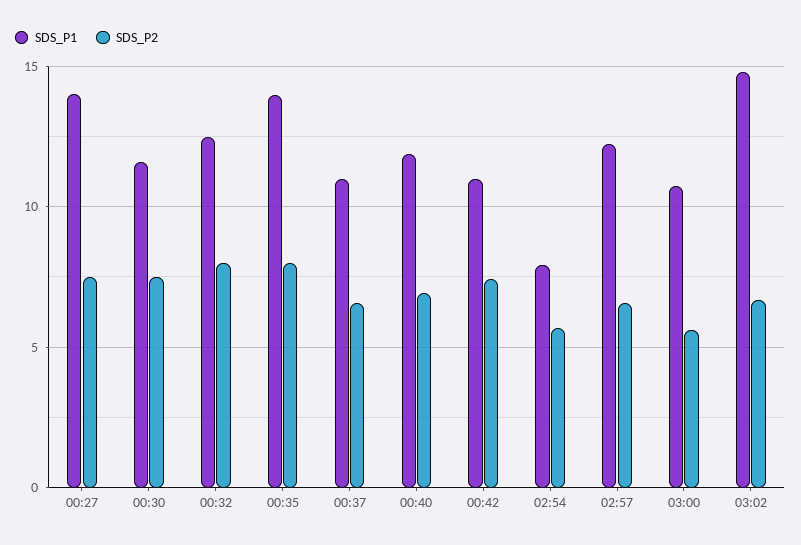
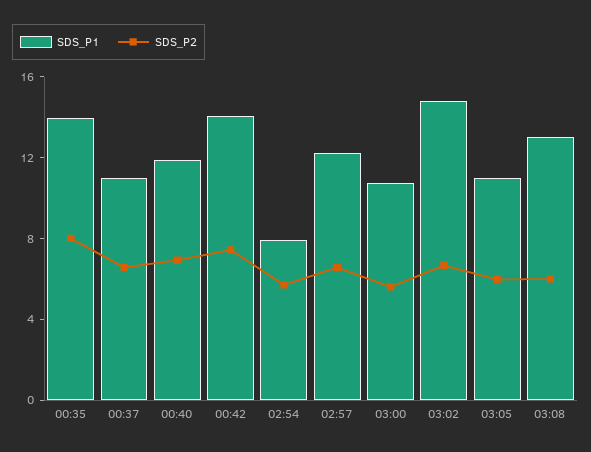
SDS_P1, 00:27: 14 -> none
SDS_P2, 00:27: 7.5 -> none
SDS_P1, 00:30: 11.5 -> none
SDS_P2, 00:30: 7.5 -> none
SDS_P1, 00:32: 12.5 -> none
SDS_P2, 00:32: 8 -> none
SDS_P1, 00:42: 11 -> 14
SDS_P1, 03:05: none -> 11
SDS_P2, 03:05: none -> 6
SDS_P1, 03:08: none -> 13
SDS_P2, 03:08: none -> 6

